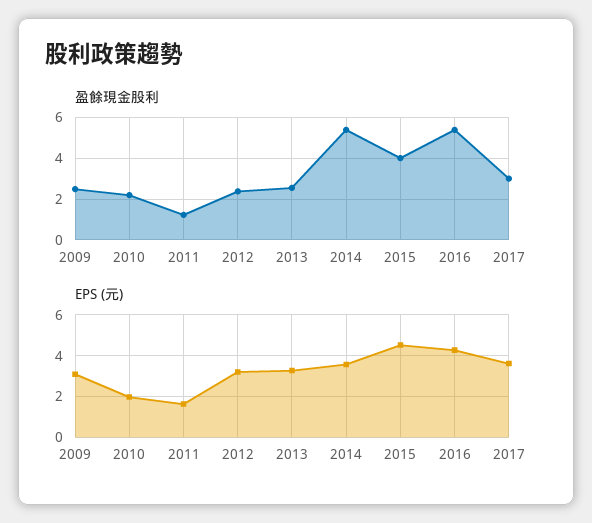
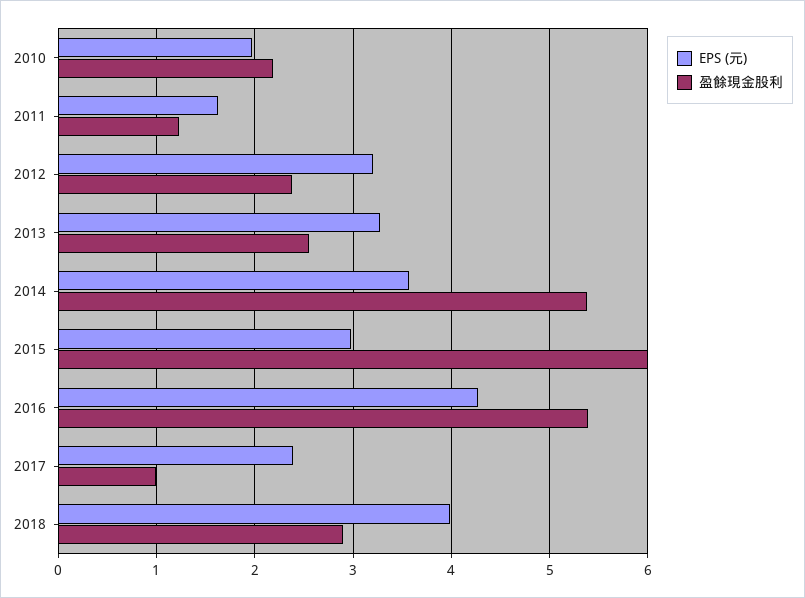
盈餘現金股利, 2009: 2.5 -> none
盈餘現金股利, 2015: 4 -> 6
盈餘現金股利, 2017: 3 -> 1
EPS (元), 2009: 3 -> none
EPS (元), 2015: 4.5 -> 3
EPS (元), 2017: 3.5 -> 2.4
EPS (元), 2018: none -> 4
盈餘現金股利, 2018: none -> 2.9

